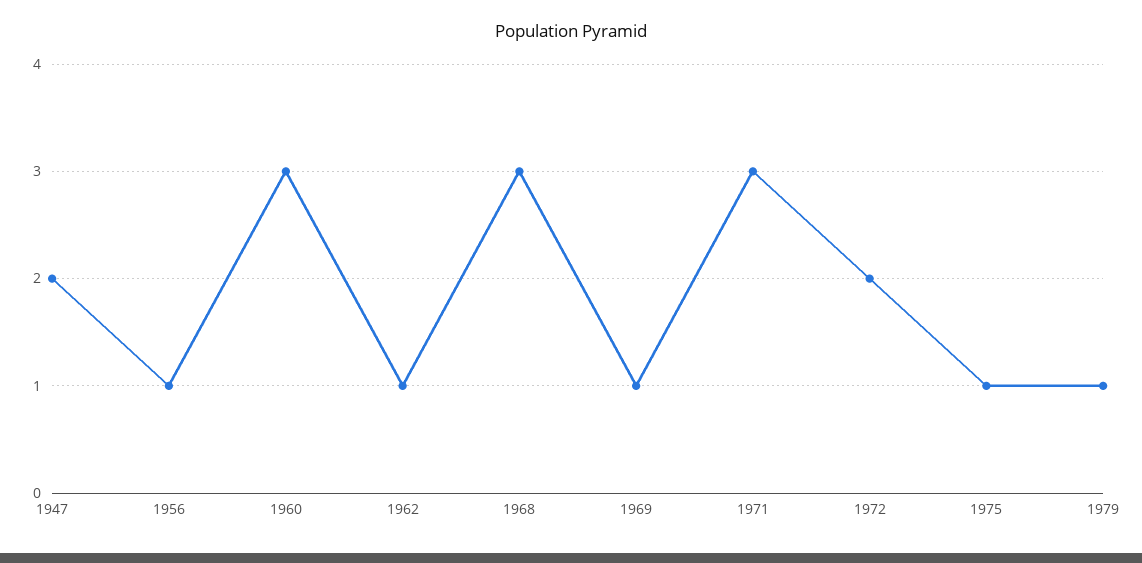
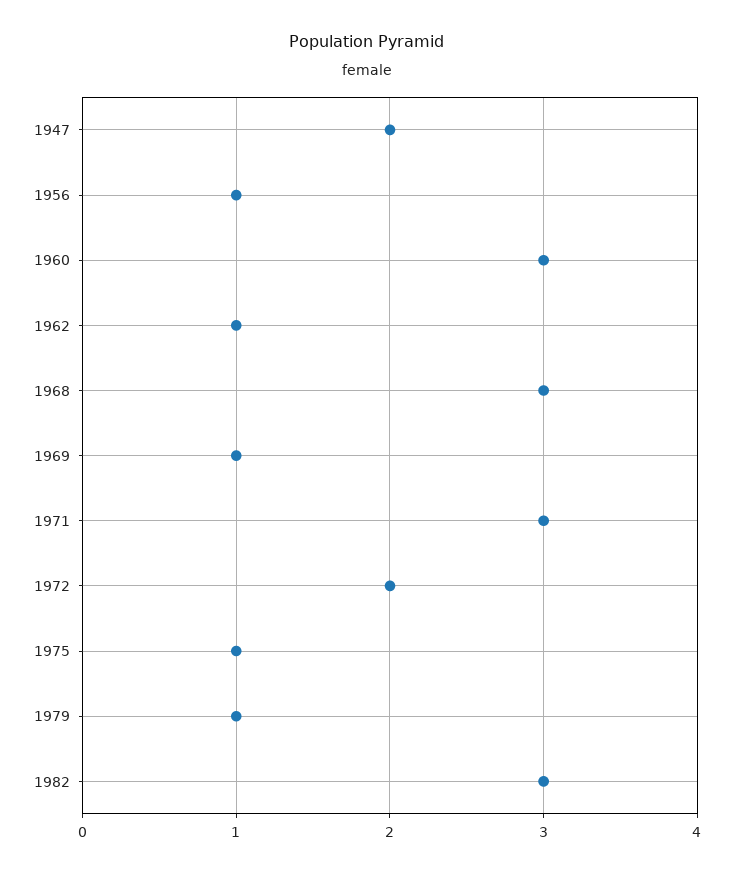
1982: none -> 3

